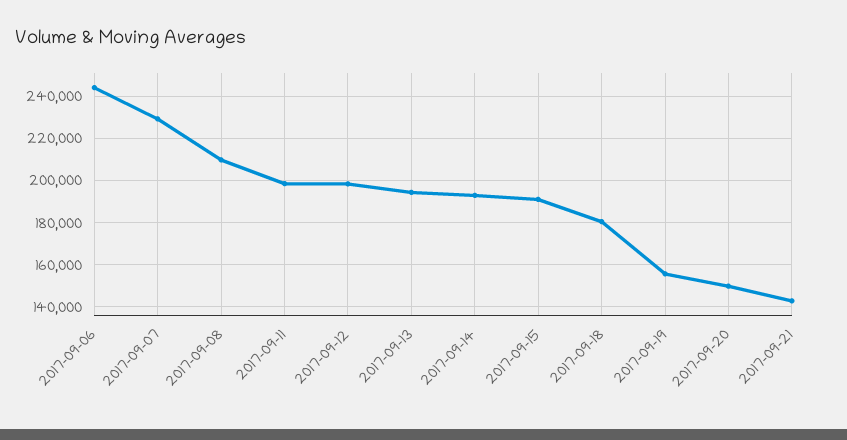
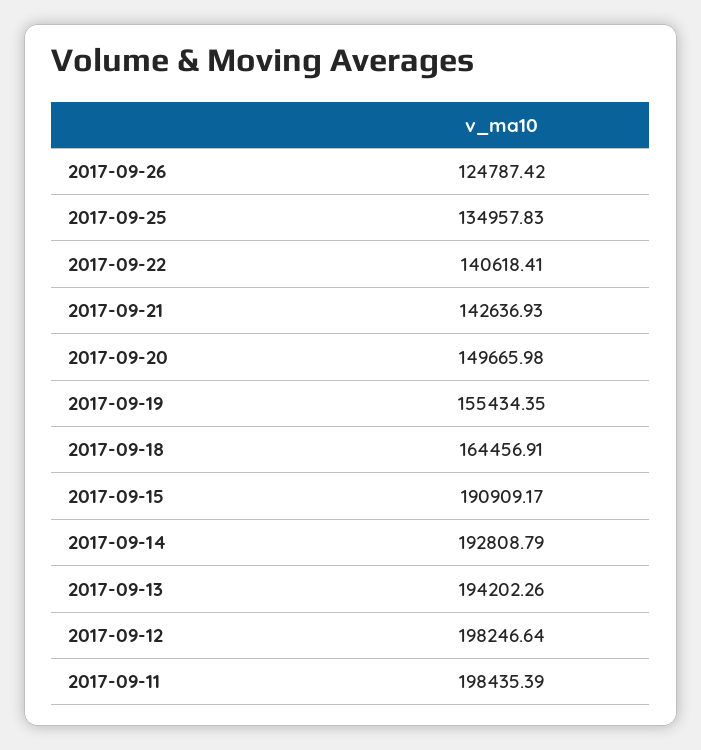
2017-09-06: 245000 -> none
2017-09-07: 230000 -> none
2017-09-08: 210000 -> none
2017-09-18: 180000 -> 164456.91
2017-09-26: none -> 124787.42
2017-09-25: none -> 134957.83
2017-09-22: none -> 140618.41

